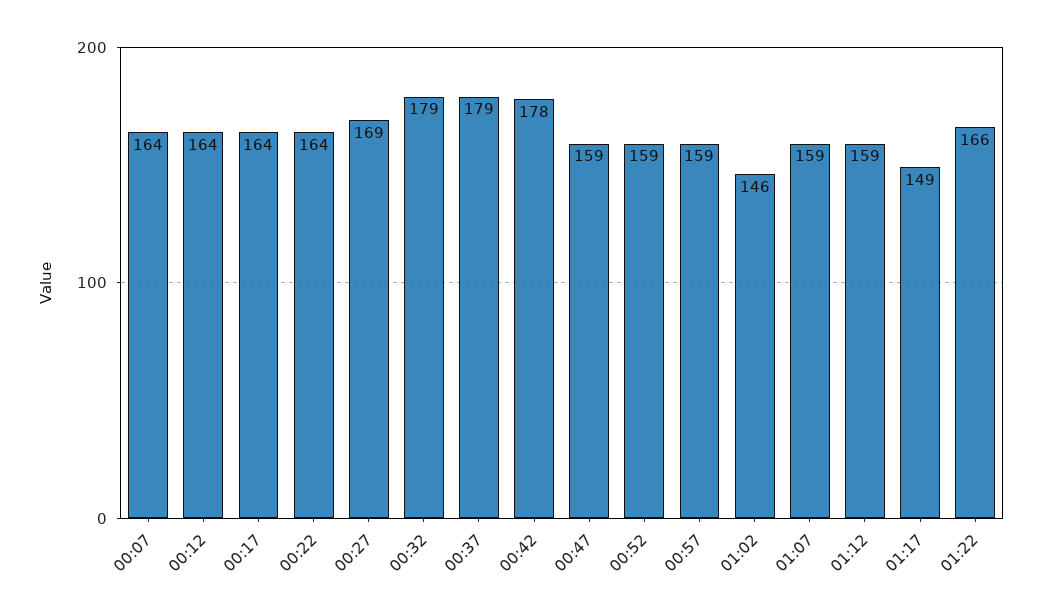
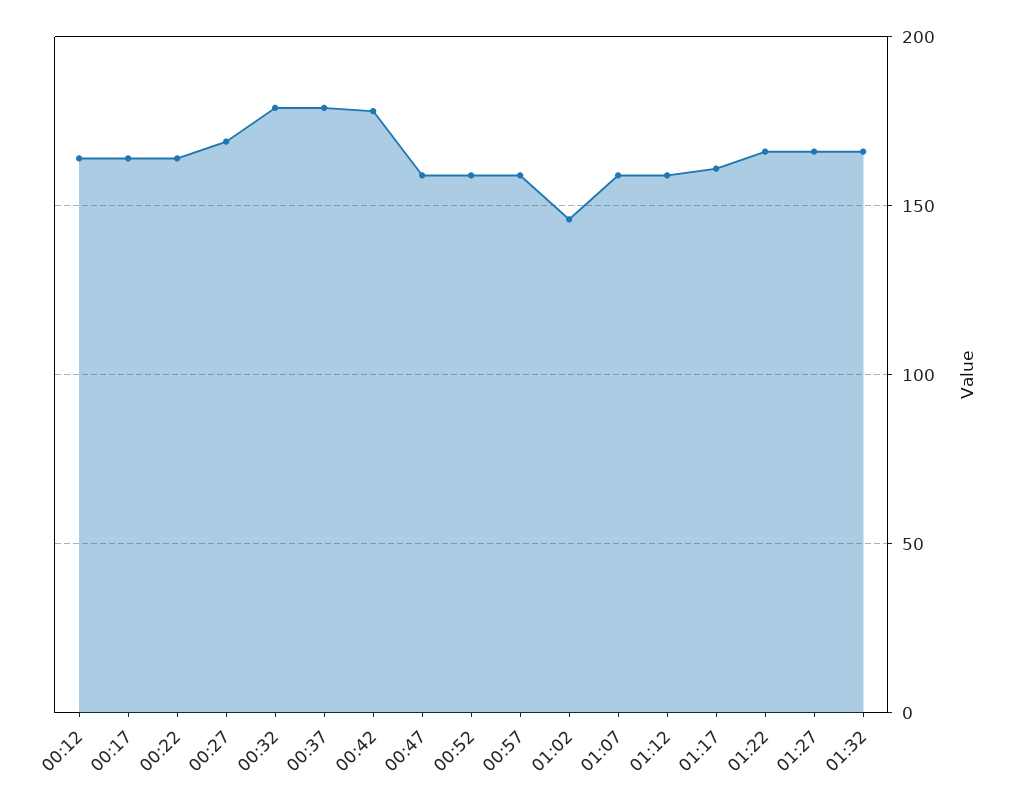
00:07: 164 -> none
01:17: 149 -> 160
01:27: none -> 165
01:32: none -> 165

